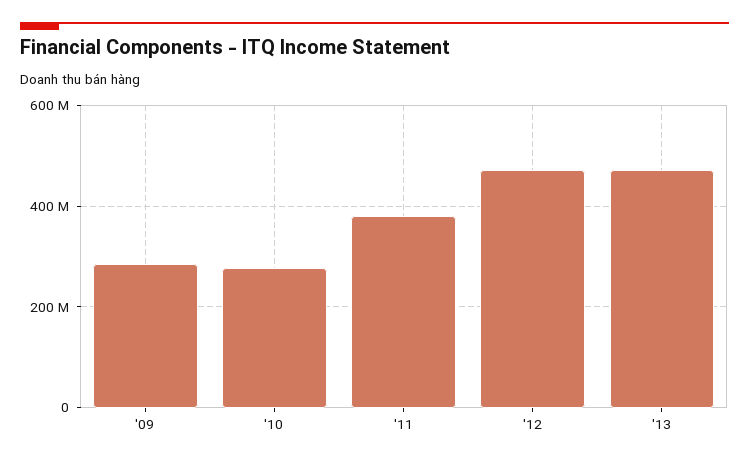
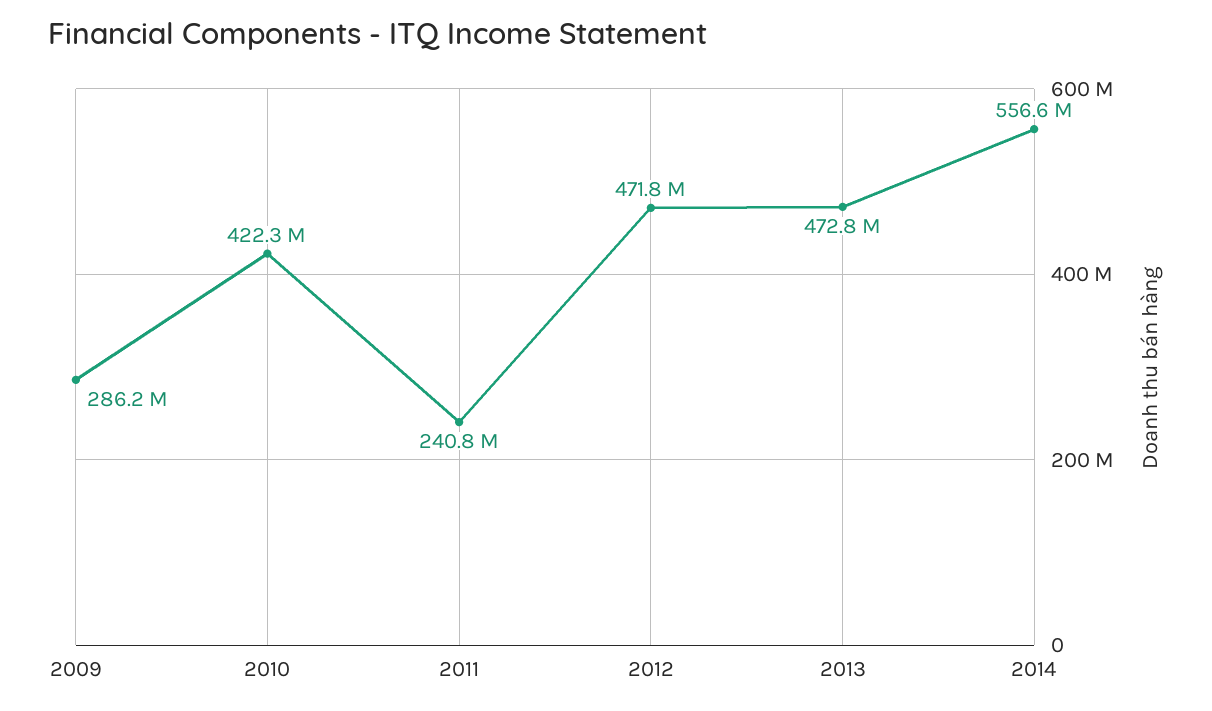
'10: 280000000 -> 422300000
'11: 380000000 -> 240800000
2014: none -> 556600000

